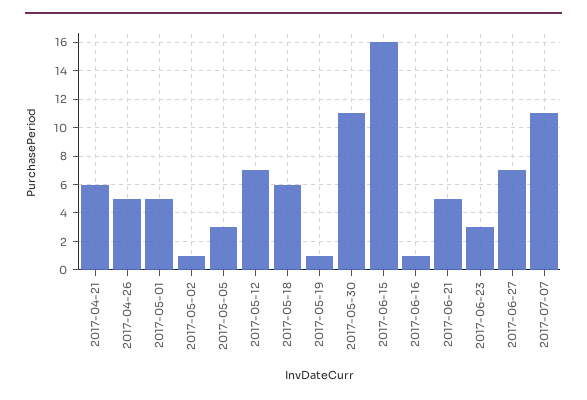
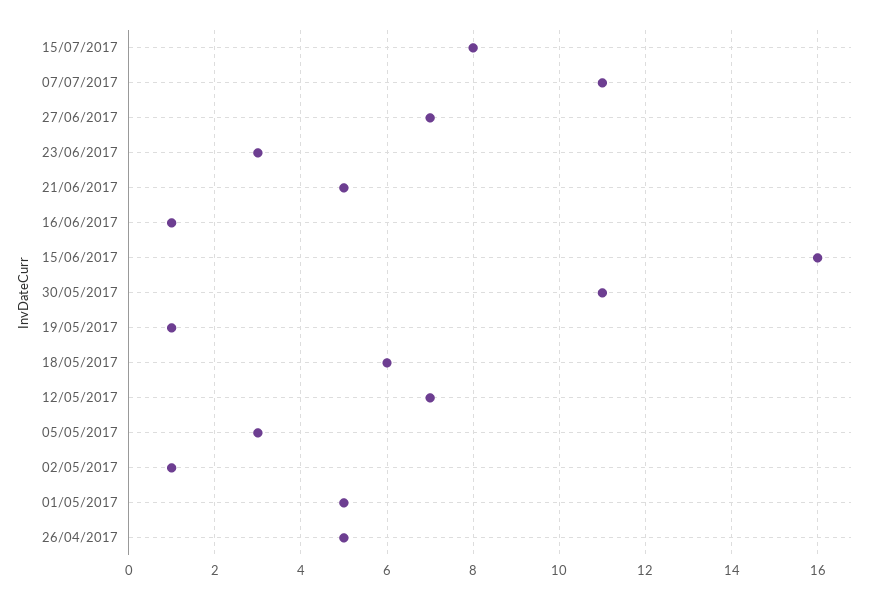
2017-04-21: 6 -> none
15/07/2017: none -> 8

